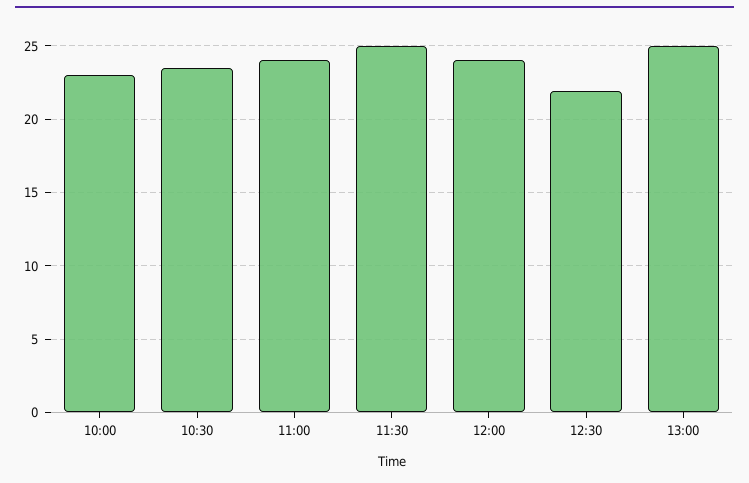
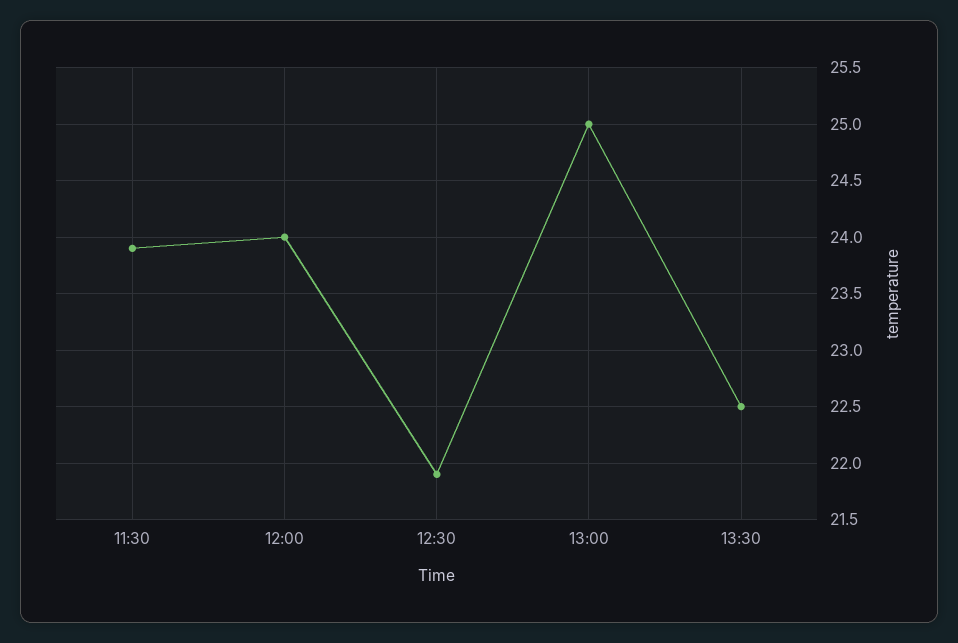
10:00: 23 -> none
10:30: 23.5 -> none
11:00: 24 -> none
11:30: 25 -> 23.9
13:30: none -> 22.5

